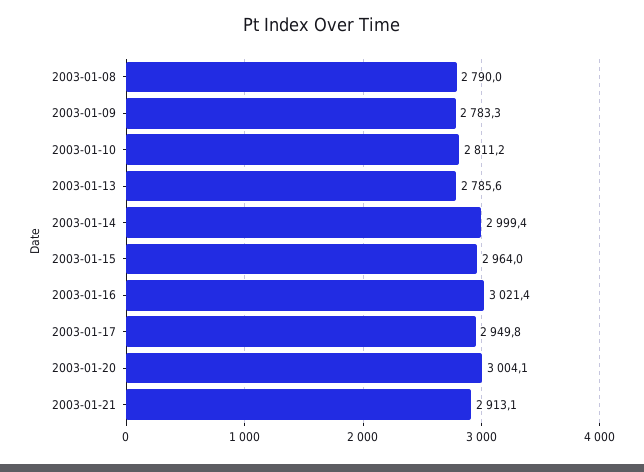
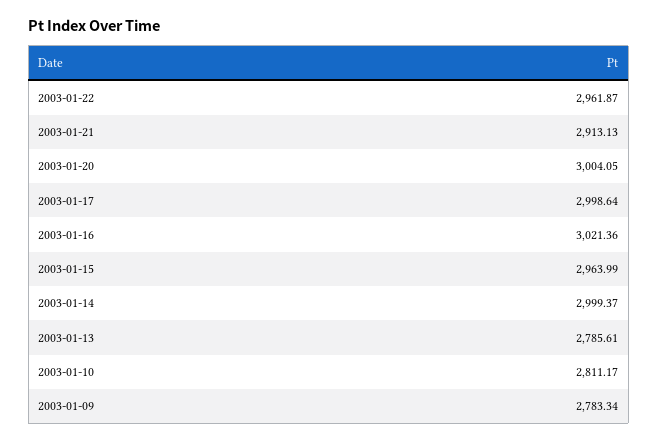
2003-01-08: 2790 -> none
2003-01-17: 2949.8 -> 2998.64
2003-01-22: none -> 2961.87

